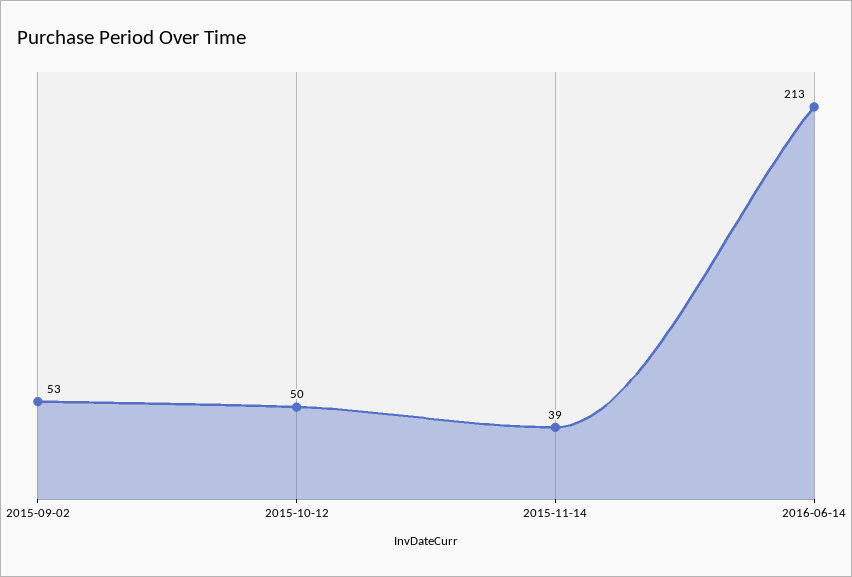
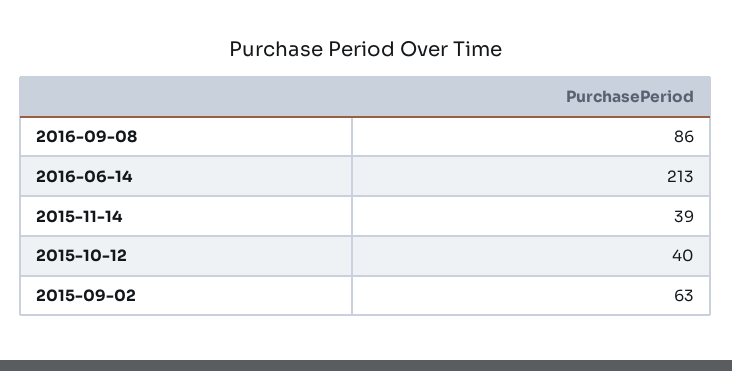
2015-09-02: 53 -> 63
2015-10-12: 50 -> 40
2016-09-08: none -> 86

